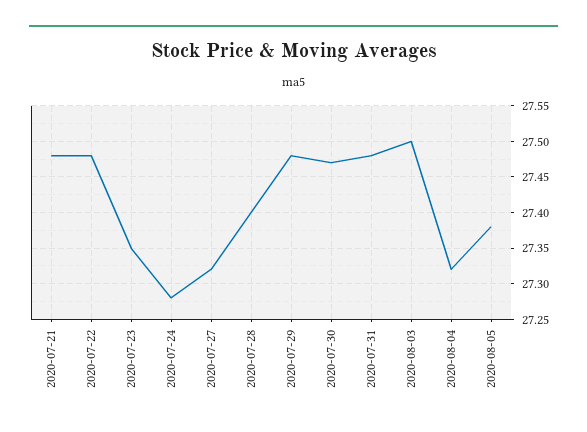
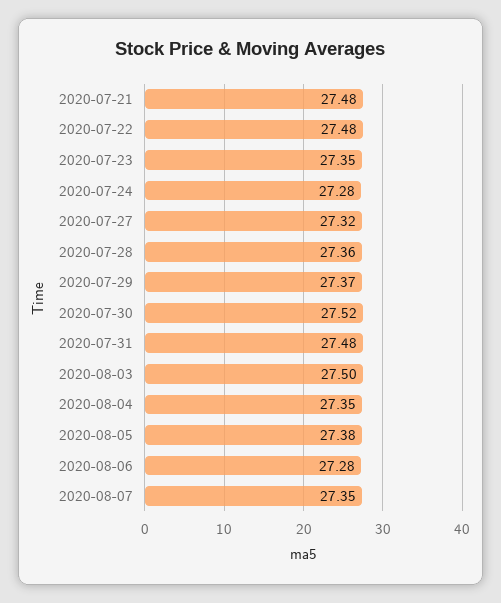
2020-07-28: 27.4 -> 27.36
2020-07-29: 27.48 -> 27.37
2020-07-30: 27.47 -> 27.52
2020-08-04: 27.32 -> 27.35
2020-08-06: none -> 27.28
2020-08-07: none -> 27.35

